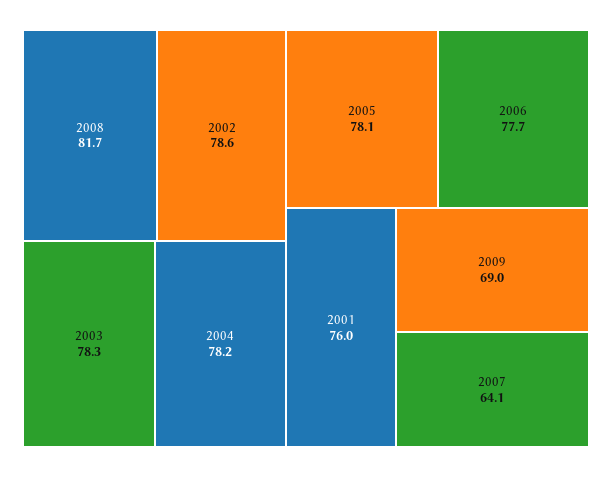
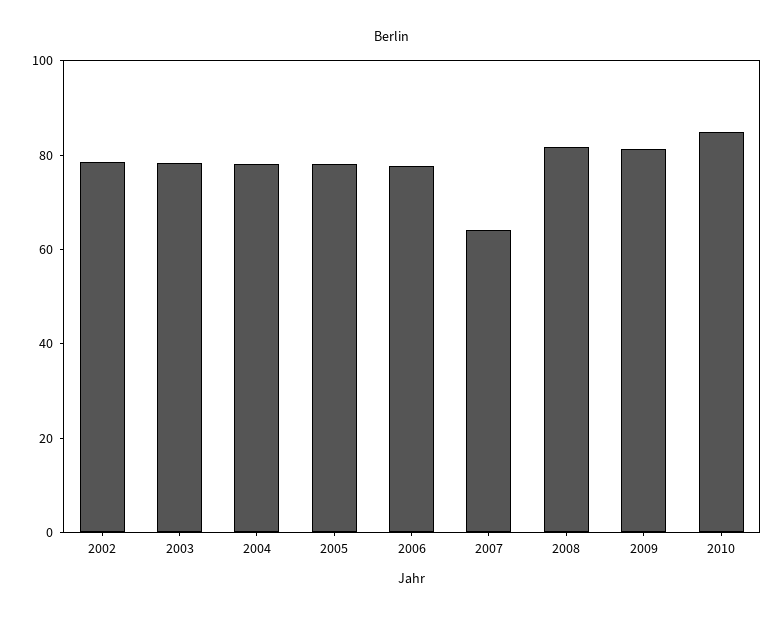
2001: 76 -> none
2009: 69 -> 80
2010: none -> 85

